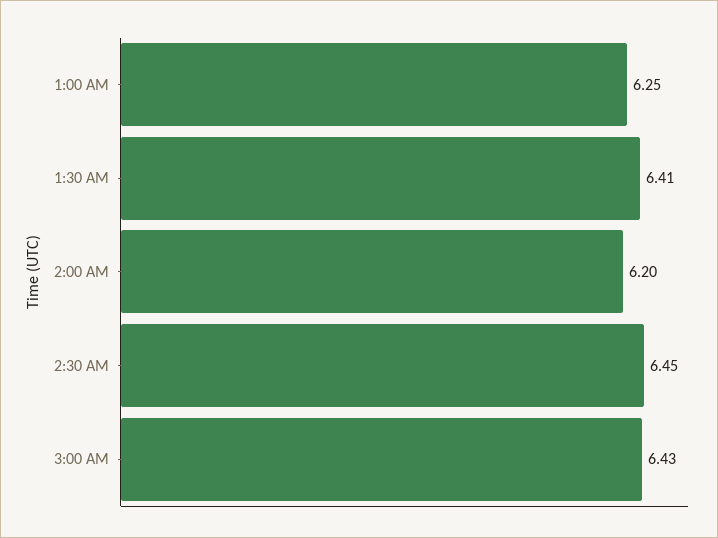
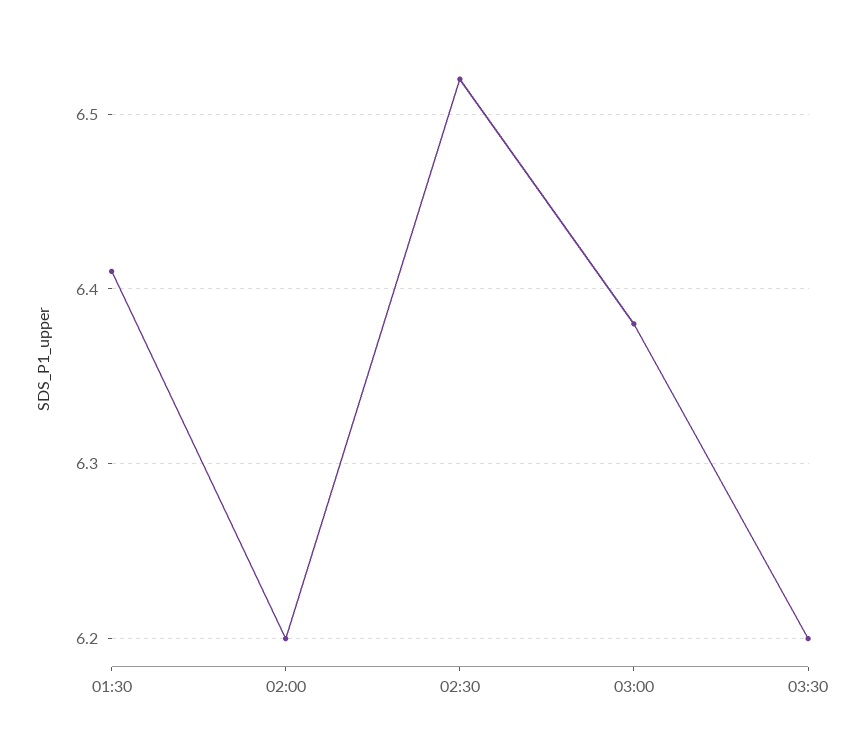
1:00 AM: 6.25 -> none
2:30 AM: 6.45 -> 6.52
3:00 AM: 6.43 -> 6.38
03:30: none -> 6.2

